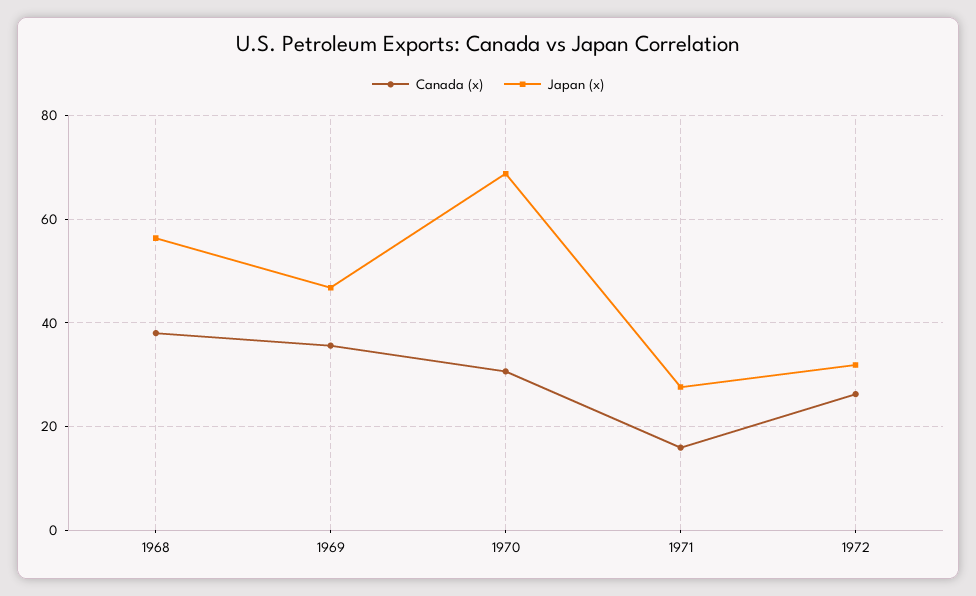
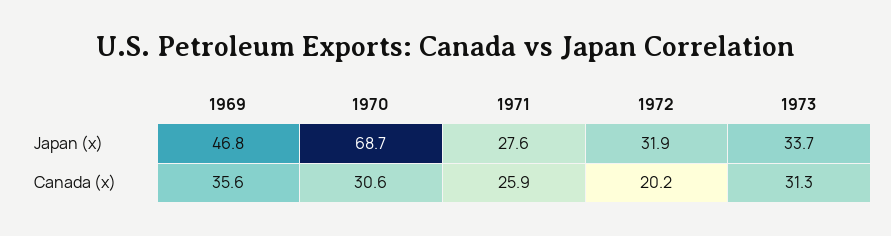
Canada (x), 1968: 38 -> none
Japan (x), 1968: 56 -> none
Canada (x), 1971: 16 -> 25.9
Canada (x), 1972: 26 -> 20.2
Japan (x), 1973: none -> 33.7
Canada (x), 1973: none -> 31.3

